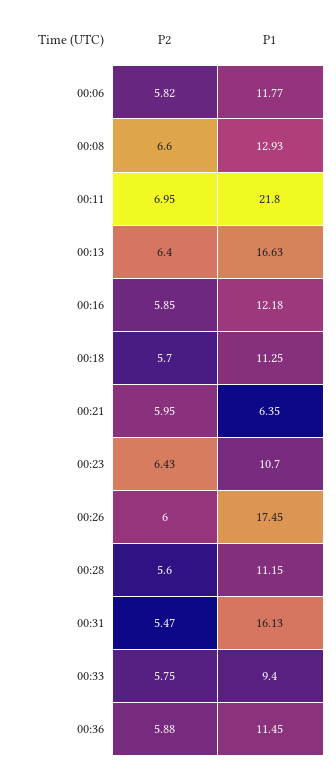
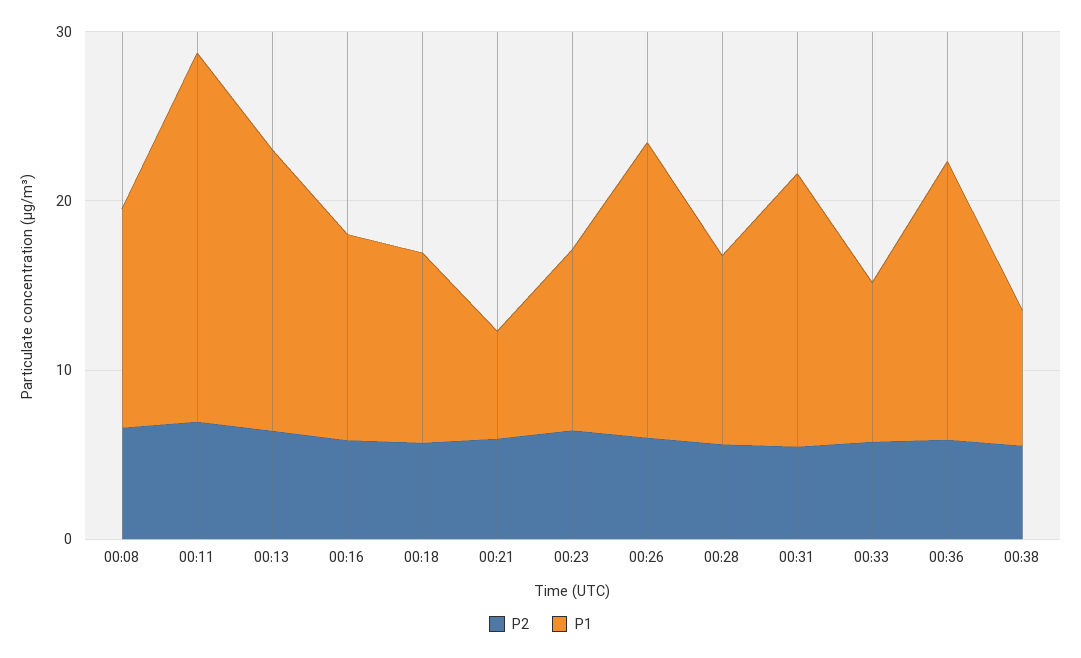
P2, 00:06: 5.82 -> none
P1, 00:06: 11.77 -> none
P1, 00:36: 11.45 -> 16
P2, 00:38: none -> 6
P1, 00:38: none -> 8

